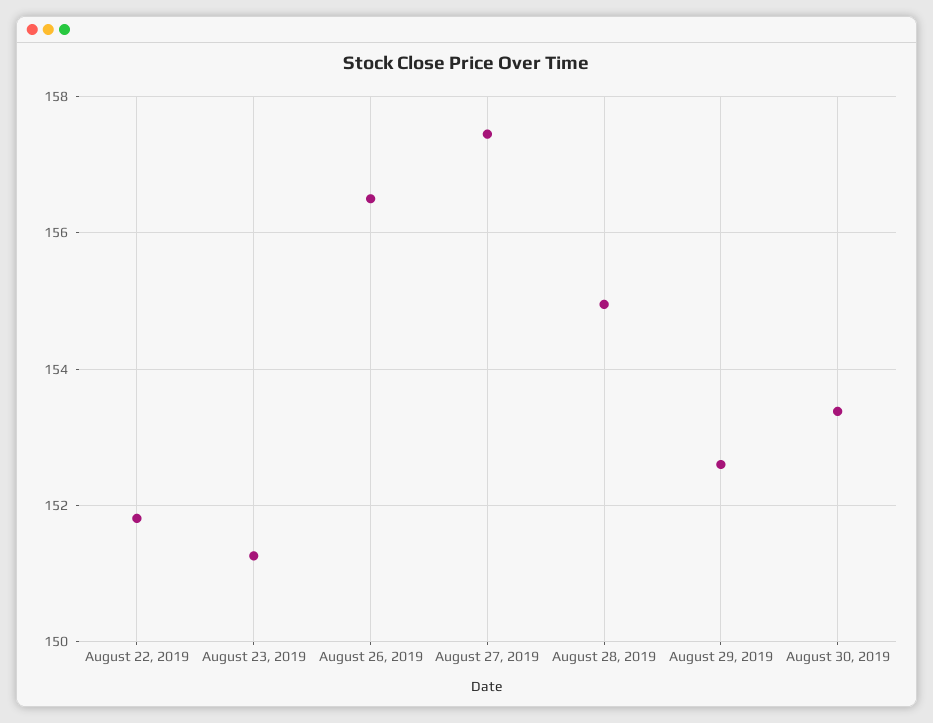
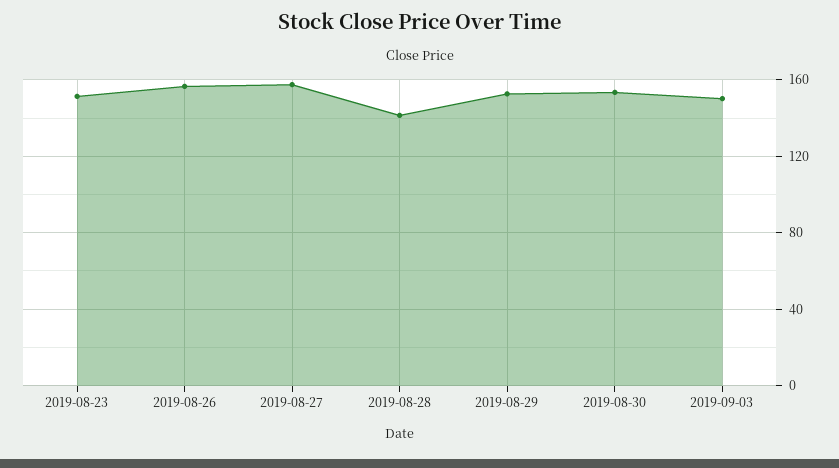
August 22, 2019: 151.8 -> none
August 28, 2019: 155 -> 140
2019-09-03: none -> 150

